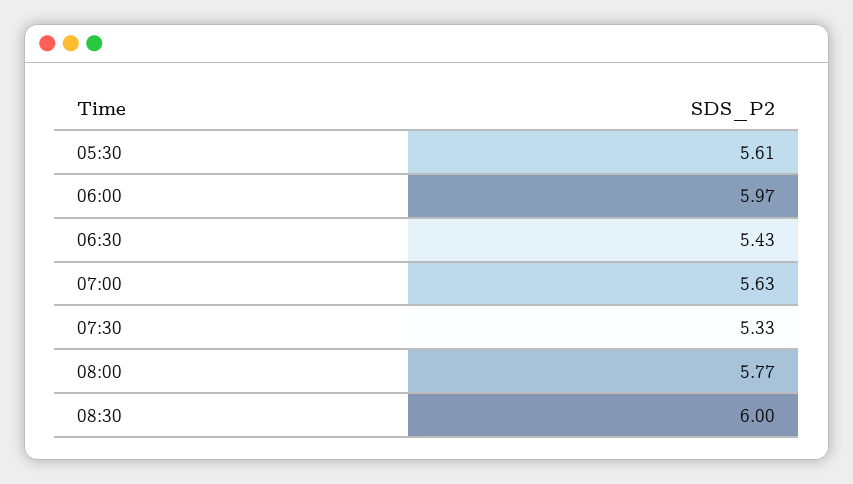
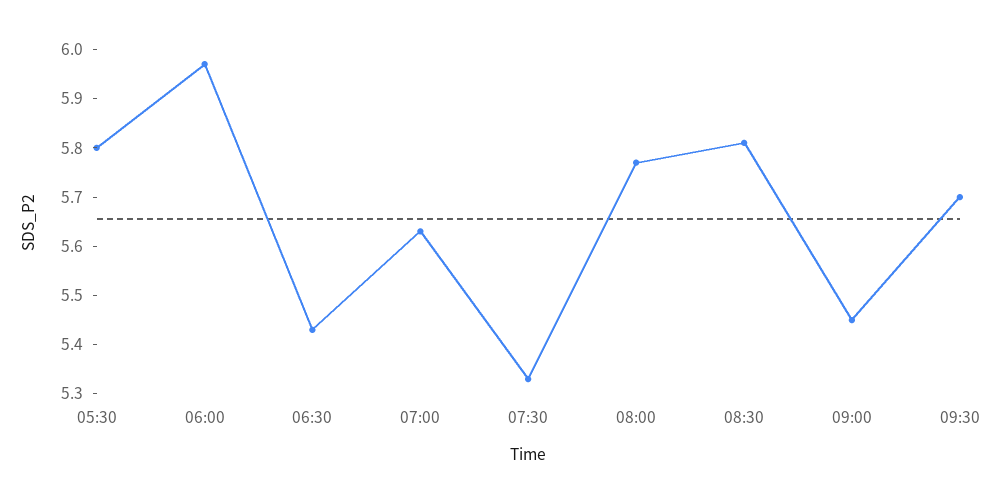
05:30: 5.61 -> 5.8
08:30: 6 -> 5.8
09:00: none -> 5.45
09:30: none -> 5.7

